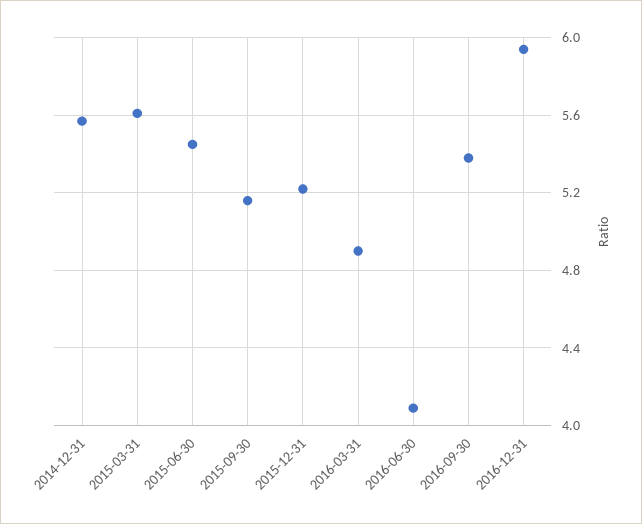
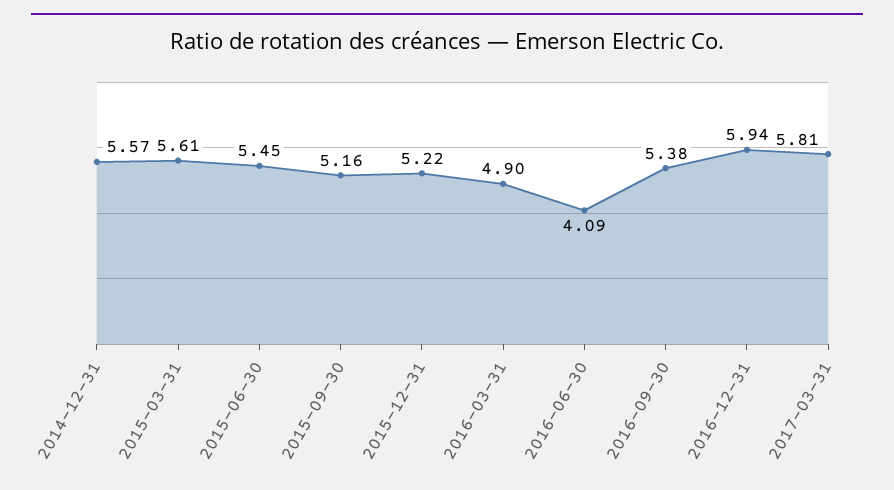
2017-03-31: none -> 5.81

